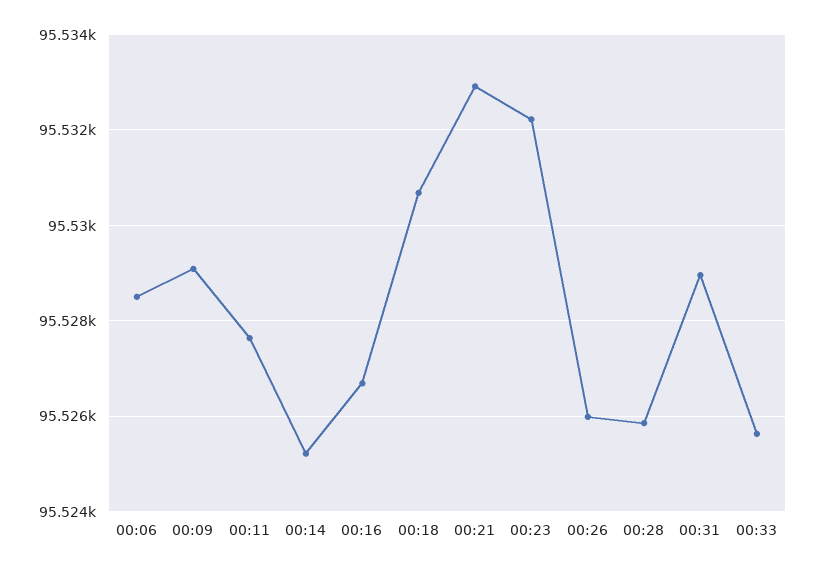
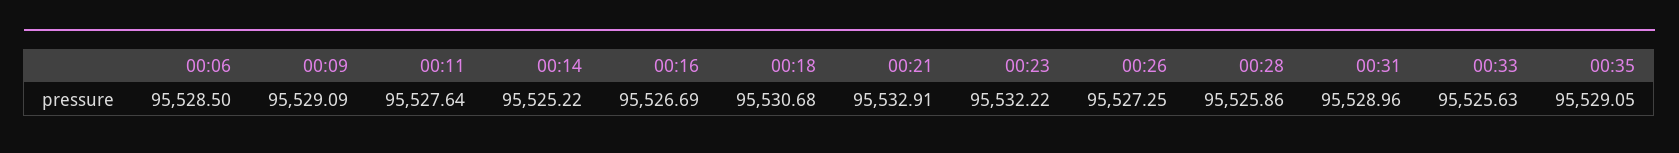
00:26: 95526 -> 95527.25
00:35: none -> 95529.05

